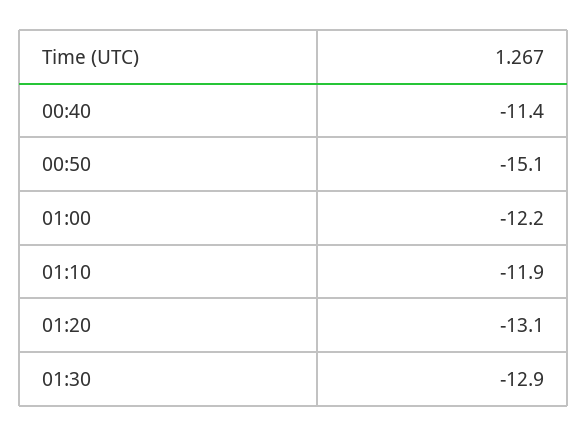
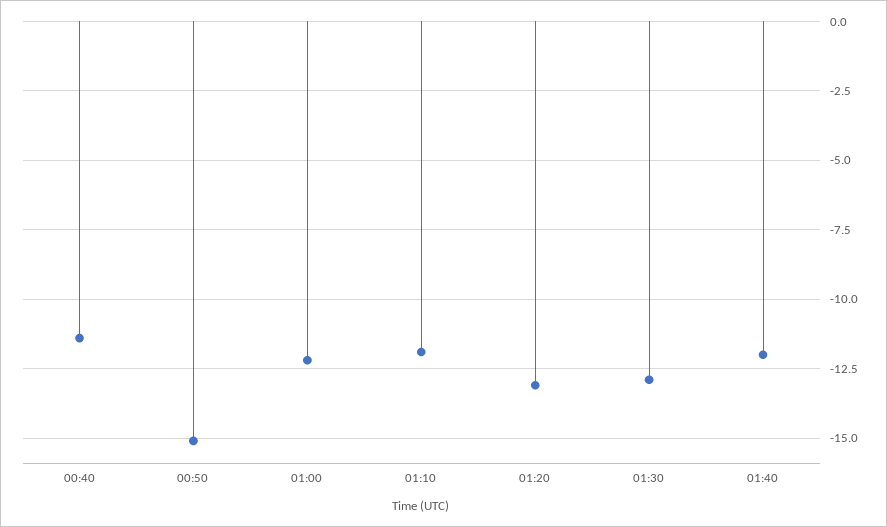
01:40: none -> -12

